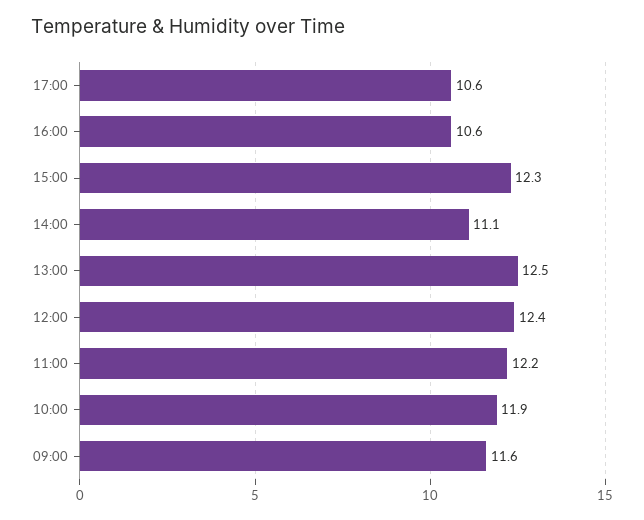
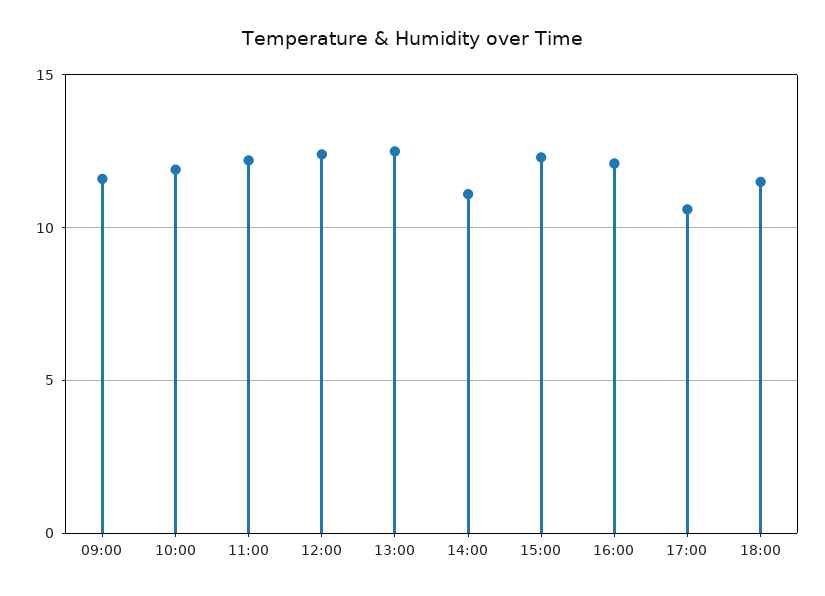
16:00: 10.6 -> 12
18:00: none -> 11.5

